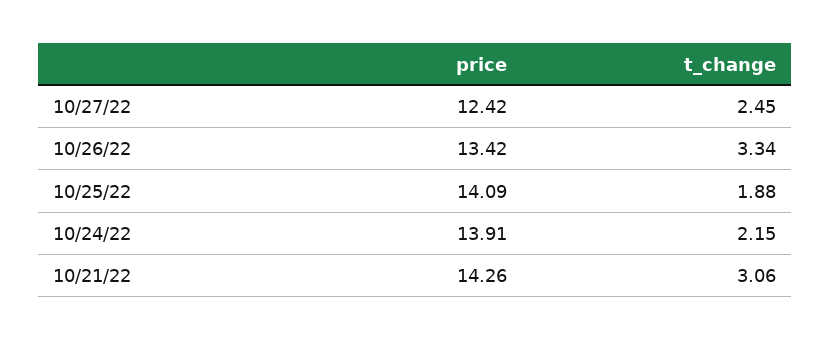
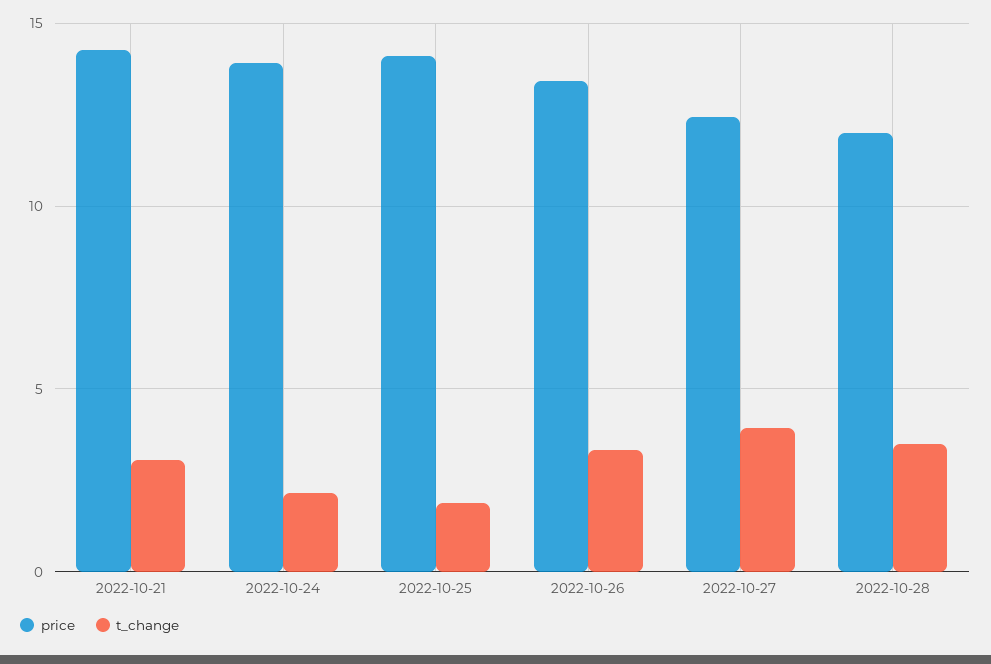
t_change, 10/27/22: 2.45 -> 4
price, 2022-10-28: none -> 12
t_change, 2022-10-28: none -> 3.5

